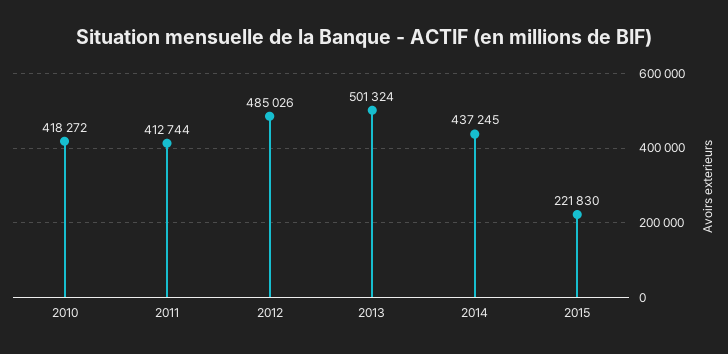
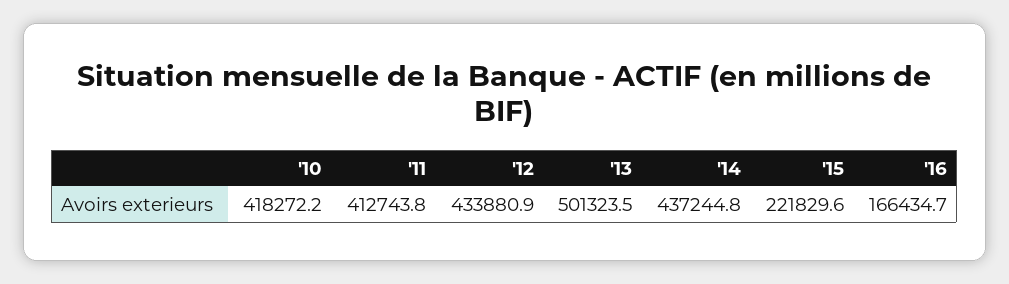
2012: 485026 -> 433880.9
'16: none -> 166434.7

